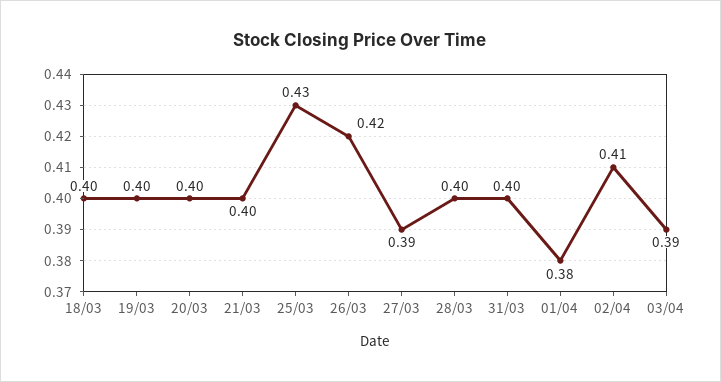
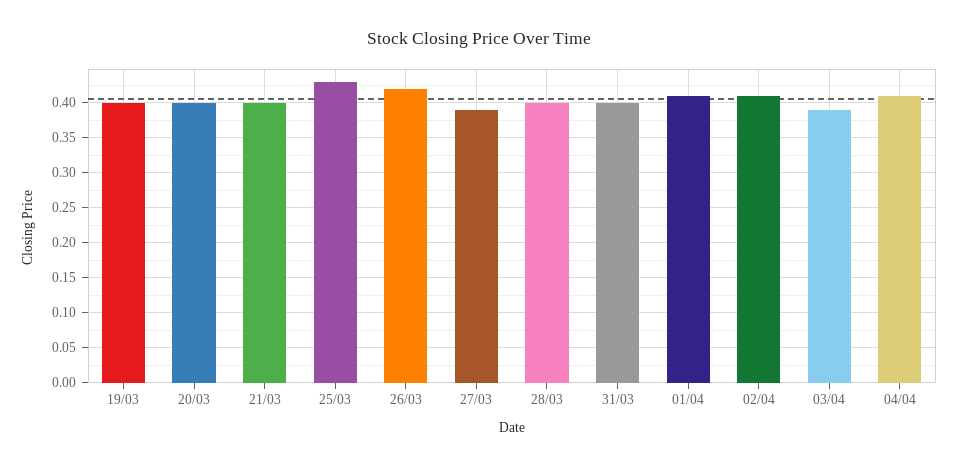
18/03: 0.4 -> none
01/04: 0.38 -> 0.41
04/04: none -> 0.41

